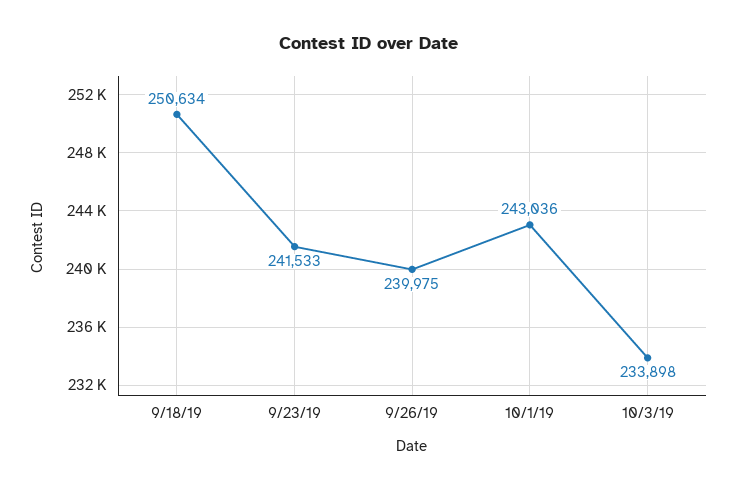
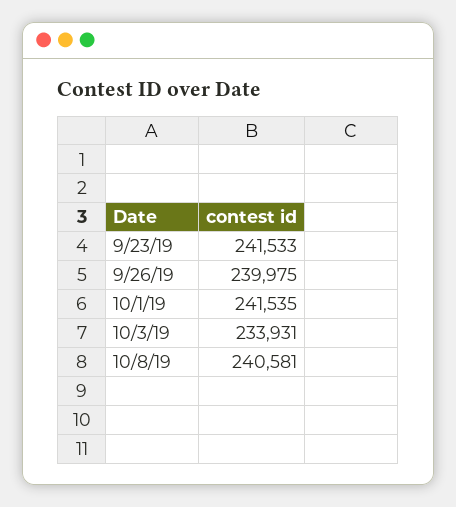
9/18/19: 250634 -> none
10/1/19: 243036 -> 241535
10/3/19: 233898 -> 233931
10/8/19: none -> 240581

